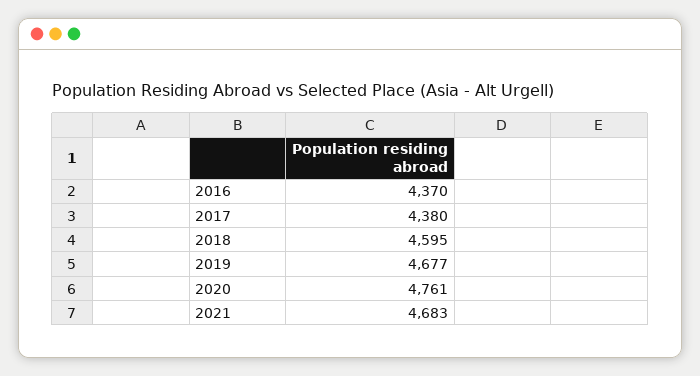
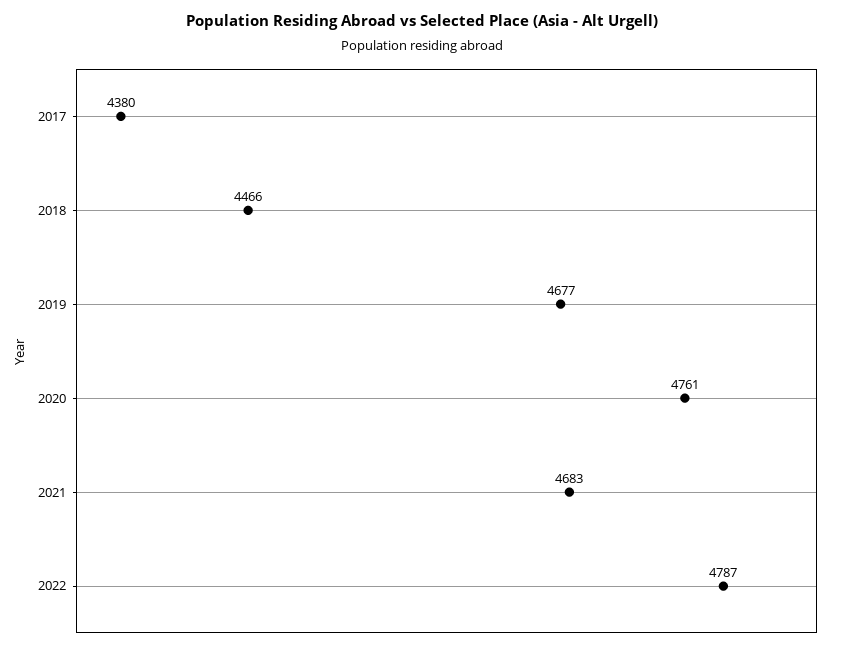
2016: 4370 -> none
2018: 4595 -> 4466
2022: none -> 4787

